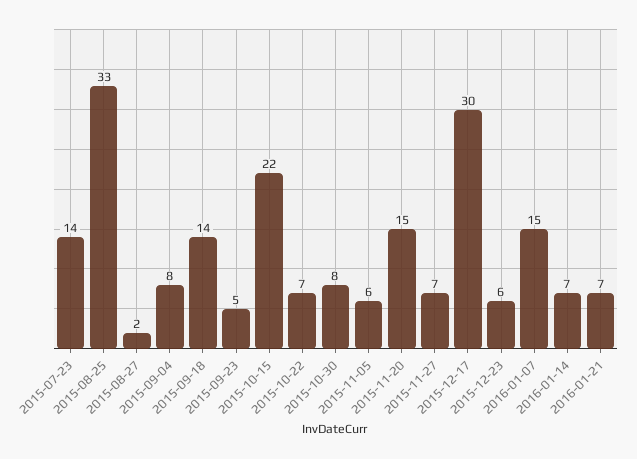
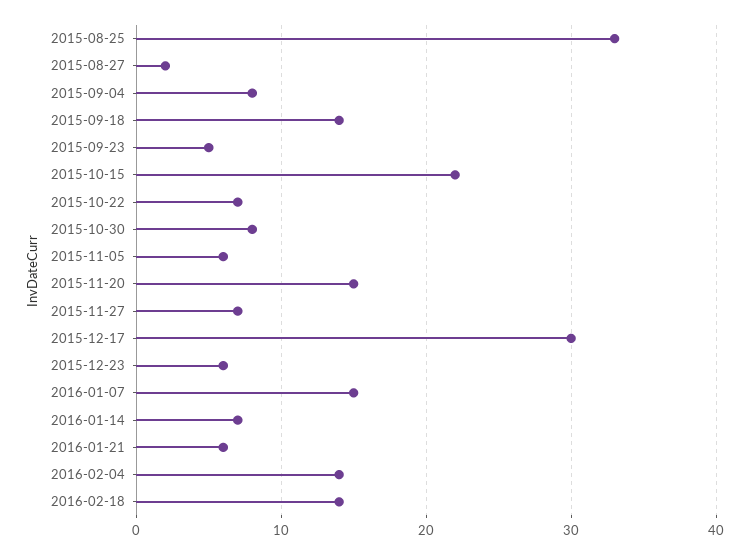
2015-07-23: 14 -> none
2016-01-21: 7 -> 6
2016-02-04: none -> 14
2016-02-18: none -> 14

